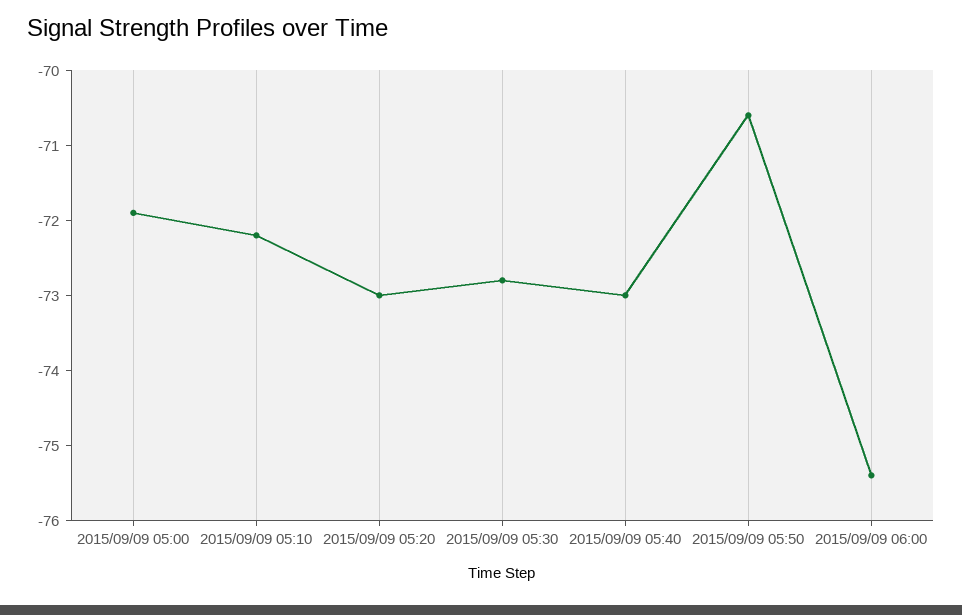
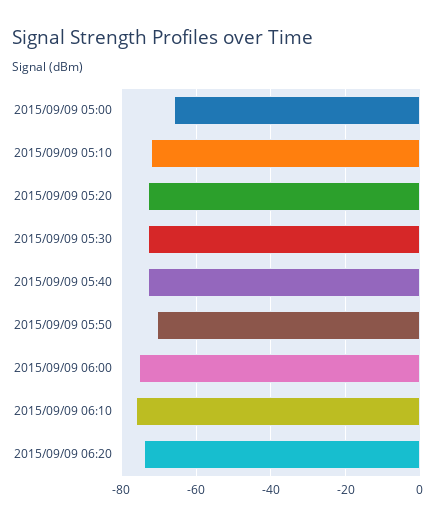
2015/09/09 05:00: -72 -> -66
2015/09/09 06:10: none -> -76
2015/09/09 06:20: none -> -74

